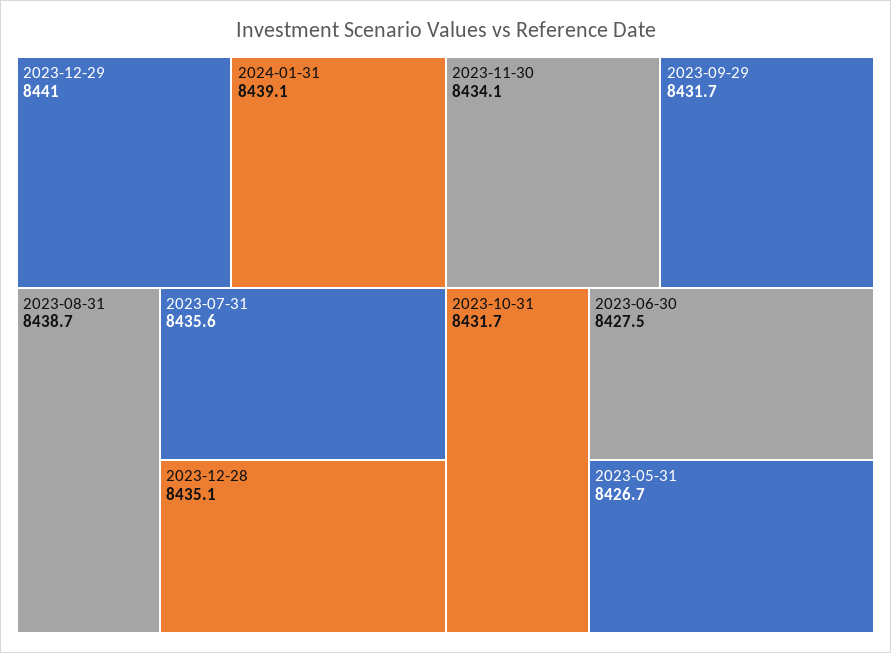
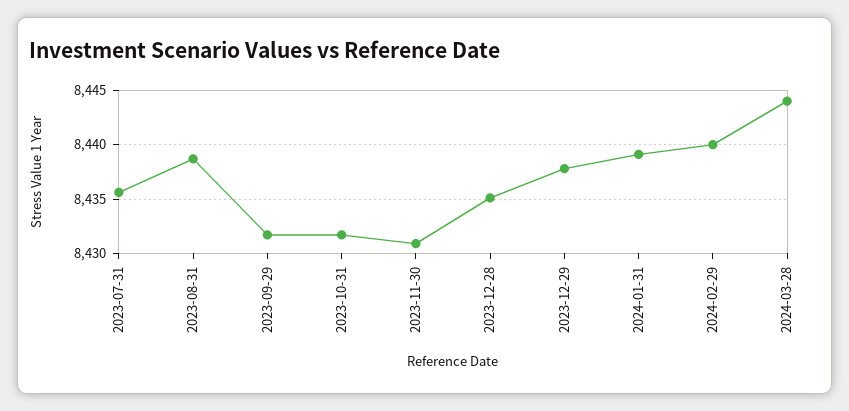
2023-12-29: 8441 -> 8438
2023-11-30: 8434.1 -> 8431
2023-06-30: 8427.5 -> none
2023-05-31: 8426.7 -> none
2024-02-29: none -> 8440
2024-03-28: none -> 8444

